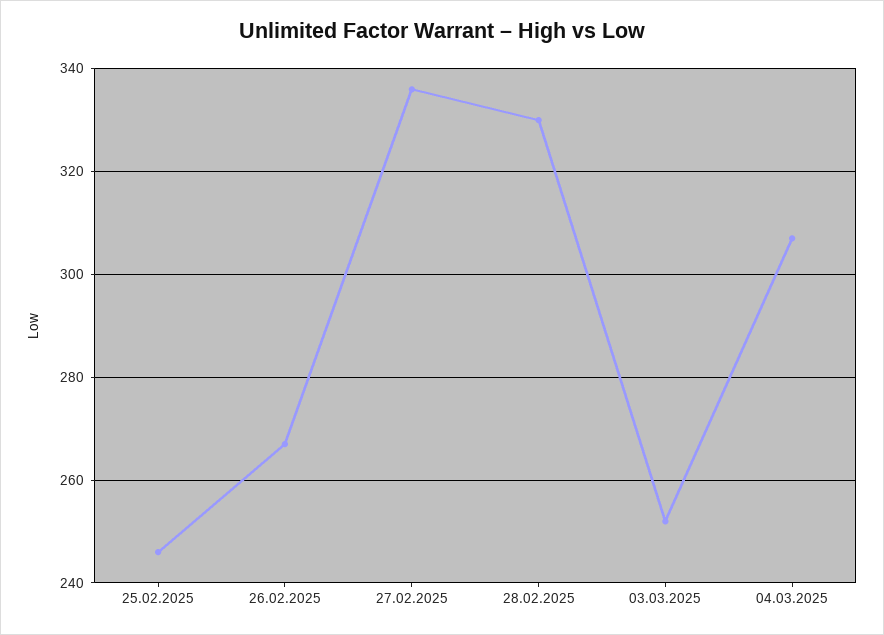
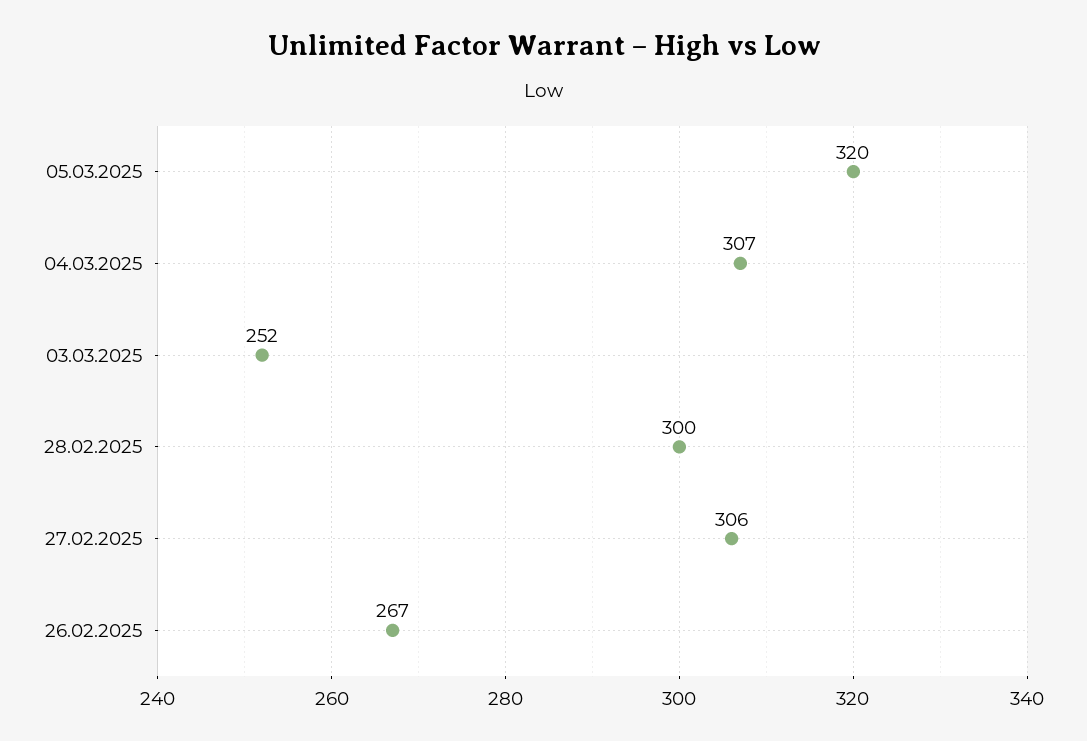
25.02.2025: 245 -> none
27.02.2025: 335 -> 306
28.02.2025: 330 -> 300
05.03.2025: none -> 320

